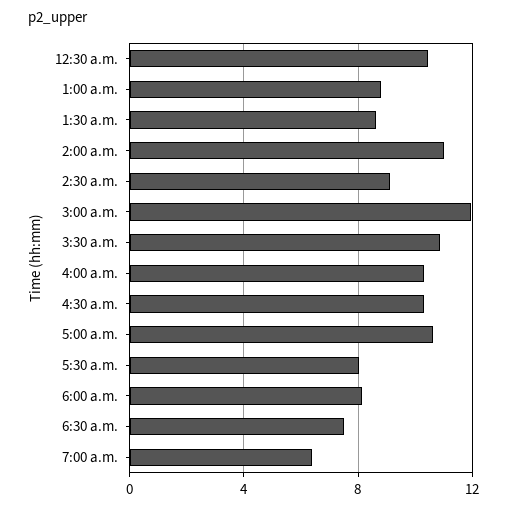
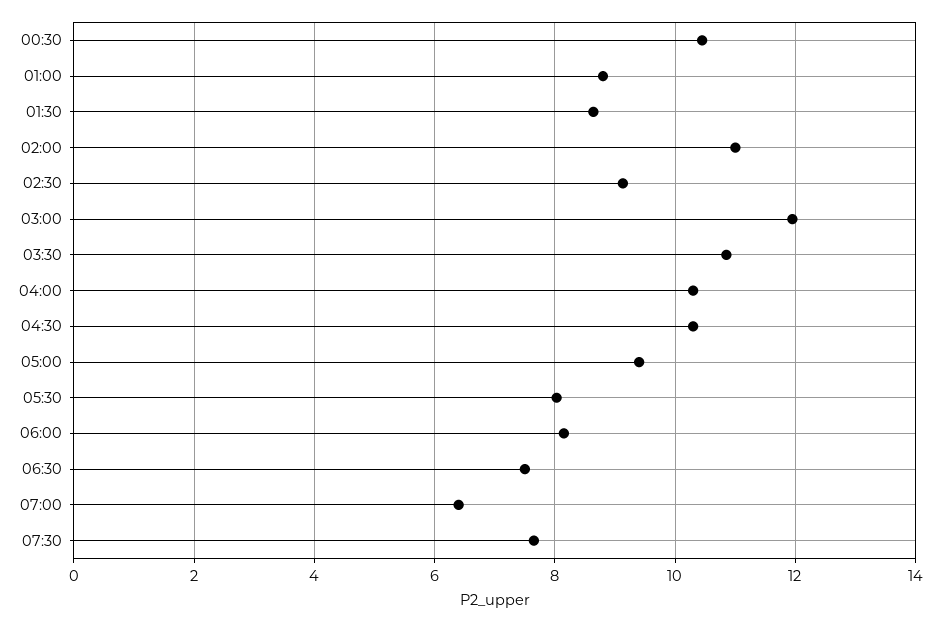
5:00 a.m.: 10.5 -> 9.4
07:30: none -> 7.6

